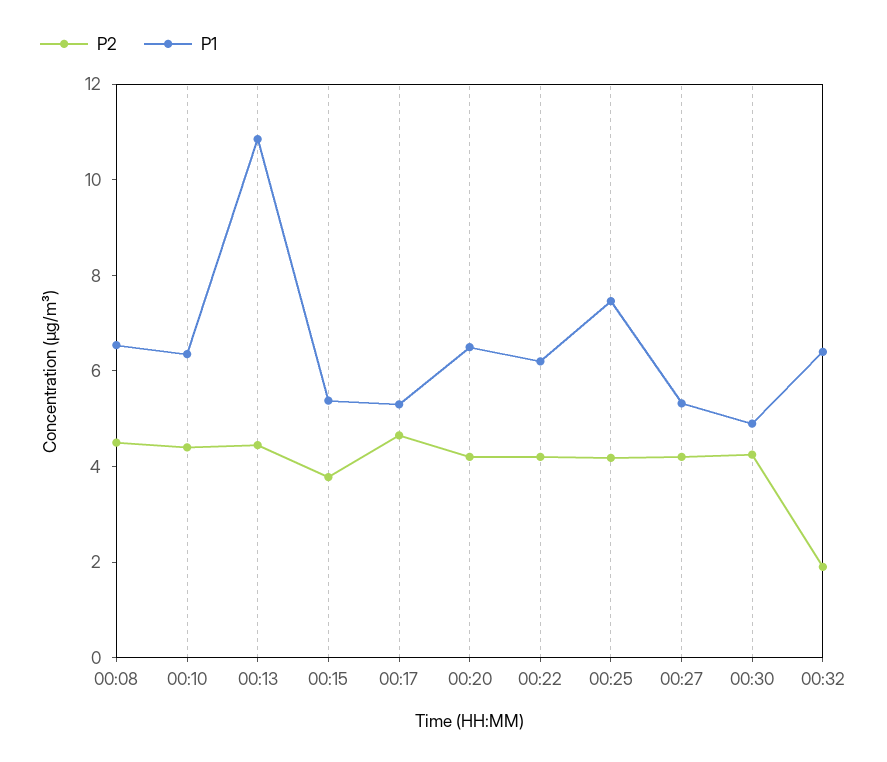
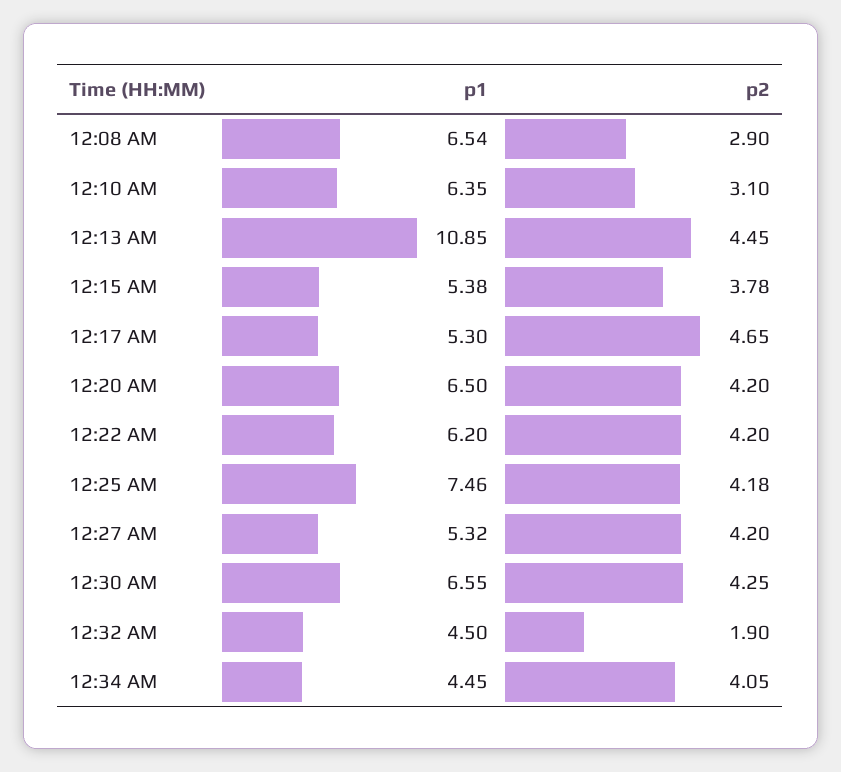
P2, 00:08: 4.5 -> 2.9
P2, 00:10: 4.5 -> 3.1
P1, 00:30: 5 -> 6.55
P1, 00:32: 6.5 -> 4.5
P1, 12:34 AM: none -> 4.45
P2, 12:34 AM: none -> 4.05

